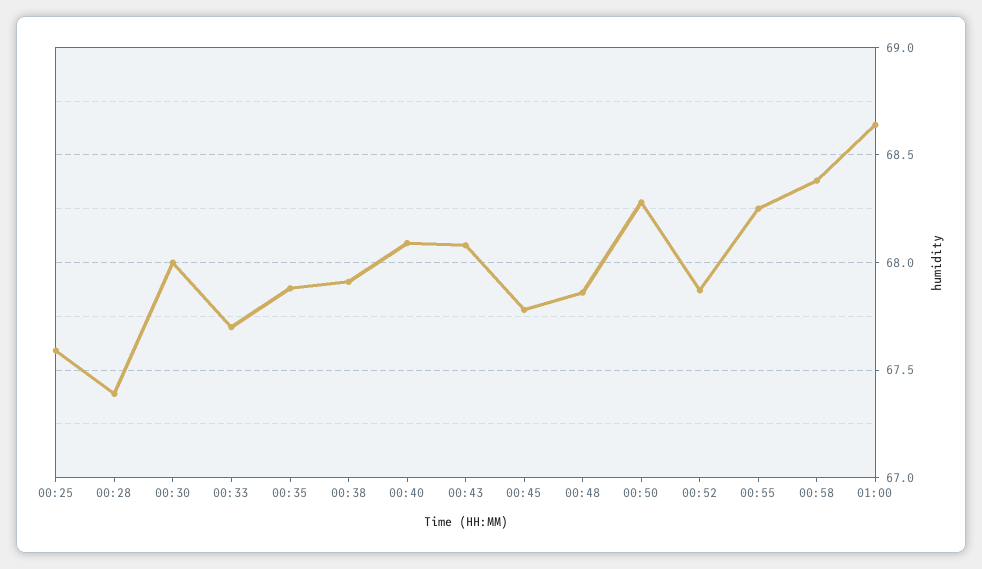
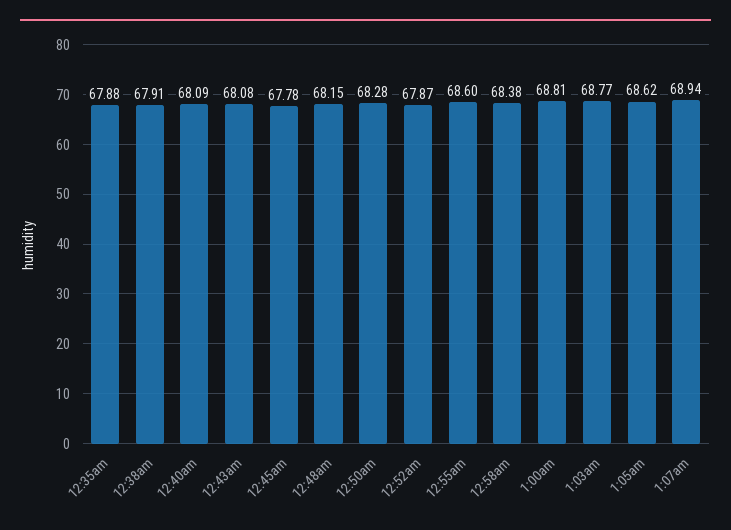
00:25: 67.6 -> none
00:28: 67.4 -> none
00:30: 68 -> none
00:33: 67.7 -> none
00:48: 67.85 -> 68.15
00:55: 68.25 -> 68.6
01:00: 68.65 -> 68.81
1:03am: none -> 68.77
1:05am: none -> 68.62
1:07am: none -> 68.94

